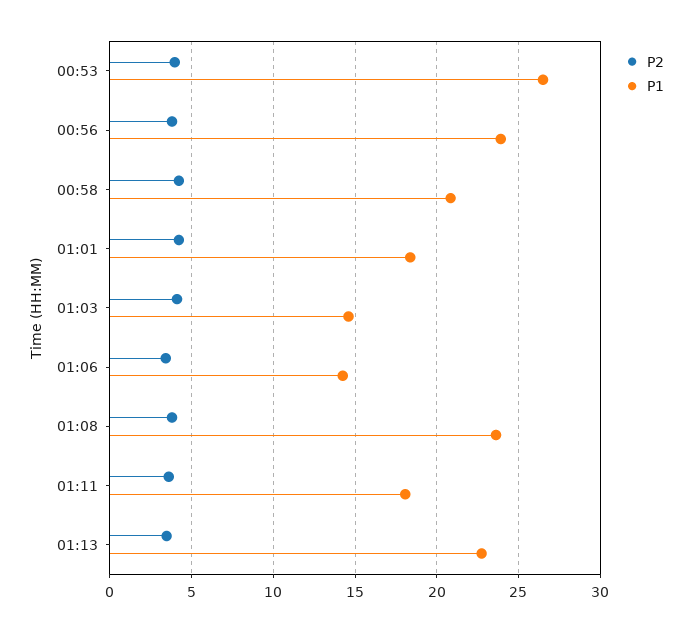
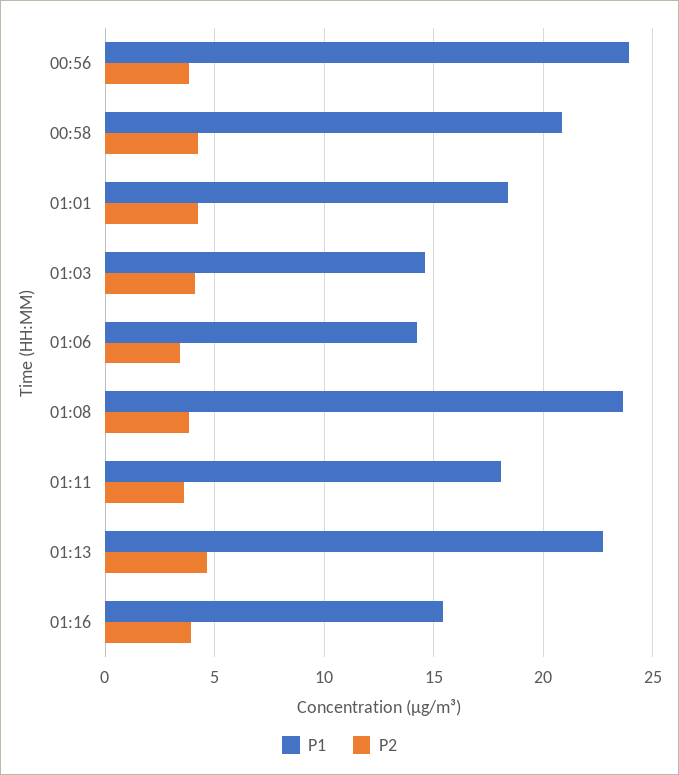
P2, 00:53: 4 -> none
P1, 00:53: 26.5 -> none
P2, 01:13: 3.5 -> 4.5
P1, 01:16: none -> 15.5
P2, 01:16: none -> 4

